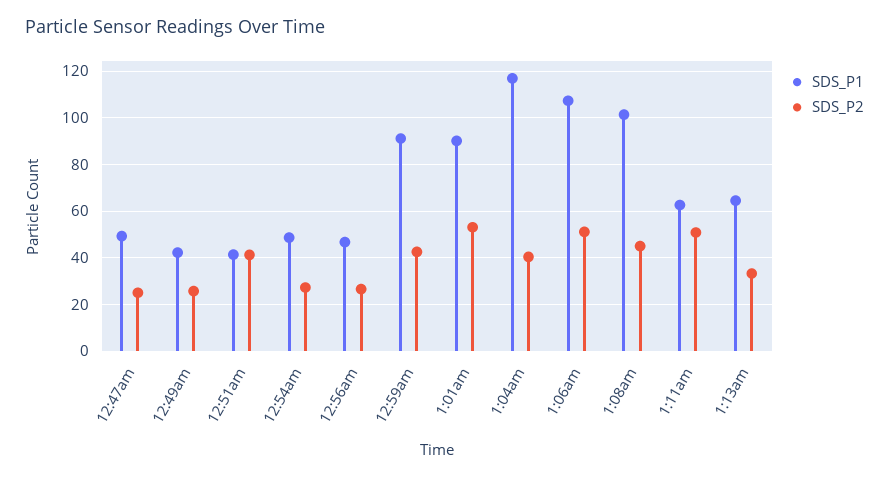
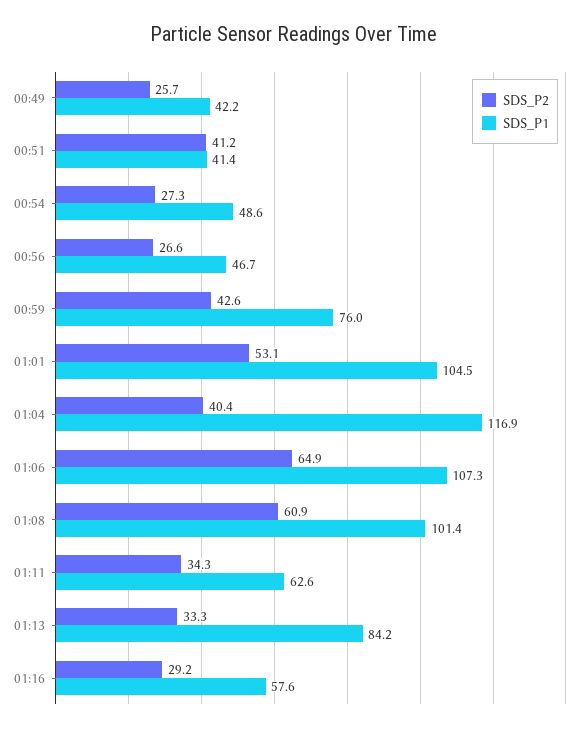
SDS_P1, 12:47am: 50 -> none
SDS_P2, 12:47am: 25 -> none
SDS_P1, 12:59am: 90 -> 76
SDS_P1, 1:01am: 90 -> 104.5
SDS_P2, 1:06am: 50 -> 64.9
SDS_P2, 1:08am: 45 -> 60.9
SDS_P2, 1:11am: 50 -> 34.3
SDS_P1, 1:13am: 65 -> 84.2
SDS_P2, 01:16: none -> 29.2
SDS_P1, 01:16: none -> 57.6

